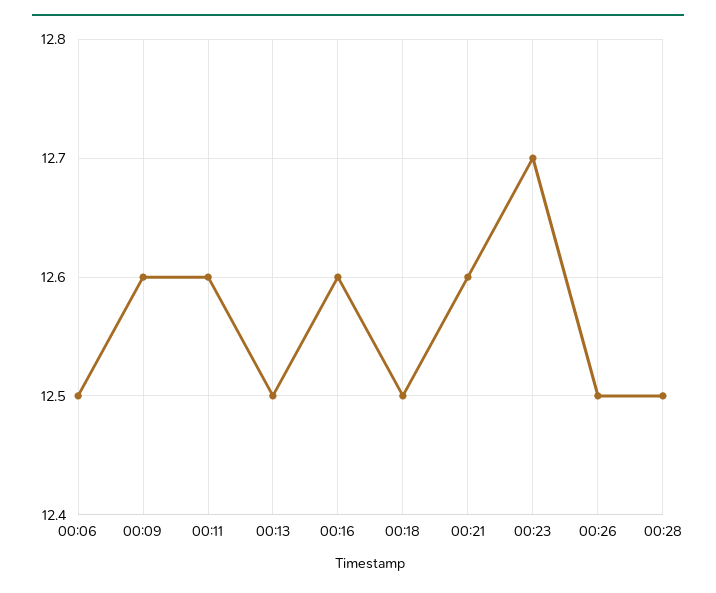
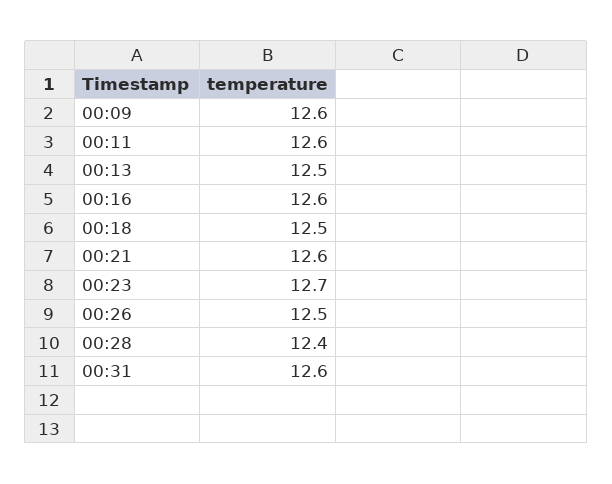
00:06: 12.5 -> none
00:28: 12.5 -> 12.4
00:31: none -> 12.6

